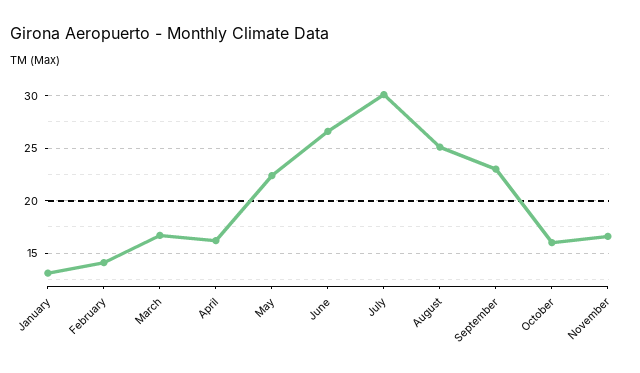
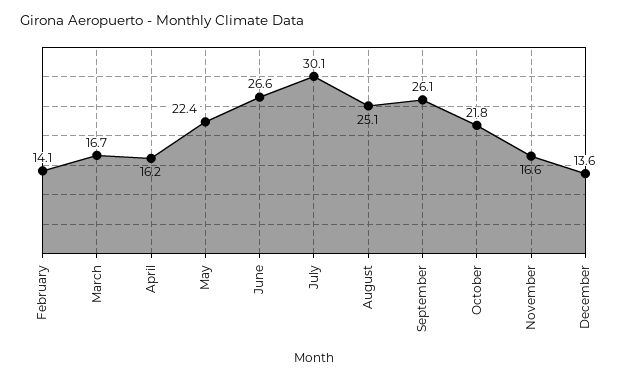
January: 13 -> none
September: 23 -> 26.1
October: 16 -> 21.8
December: none -> 13.6

